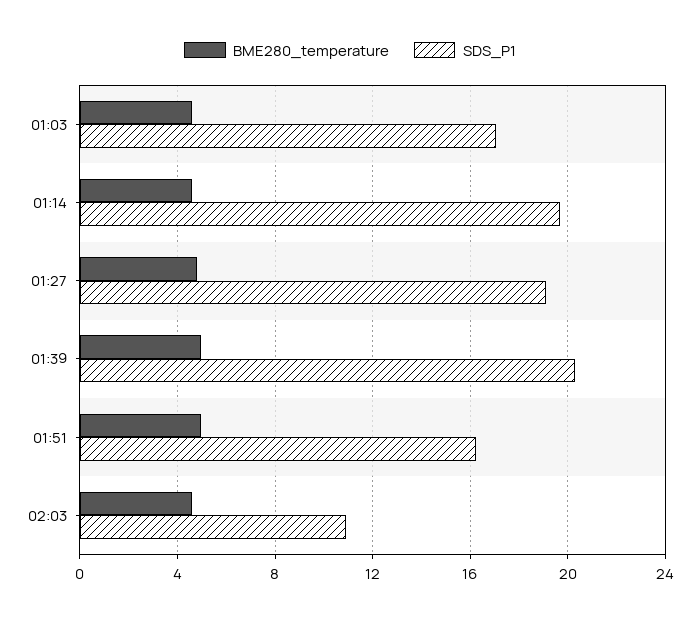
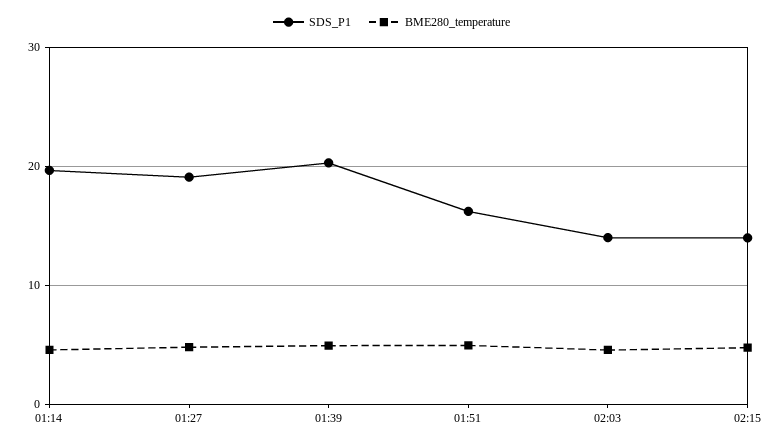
BME280_temperature, 01:03: 4.5 -> none
SDS_P1, 01:03: 17 -> none
SDS_P1, 02:03: 11 -> 14
SDS_P1, 02:15: none -> 14
BME280_temperature, 02:15: none -> 5

